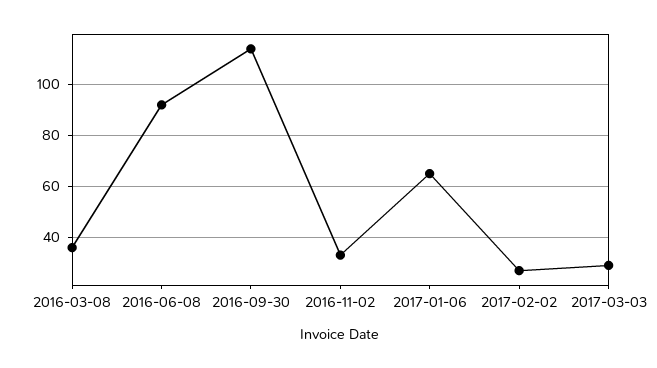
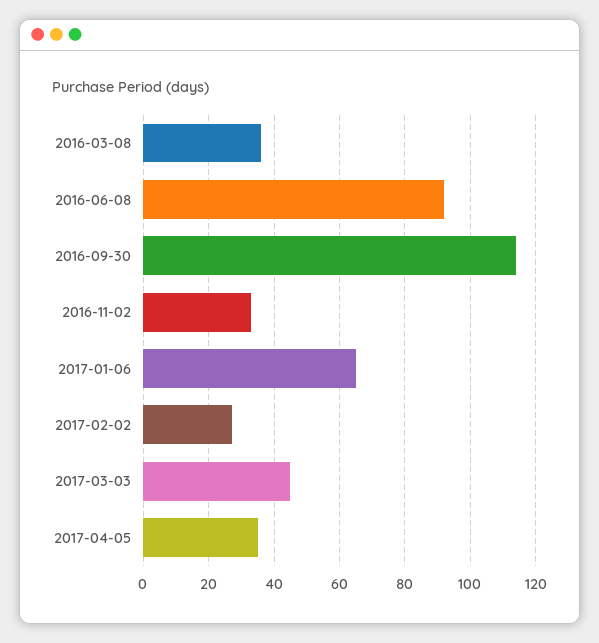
2017-03-03: 30 -> 45
2017-04-05: none -> 35

